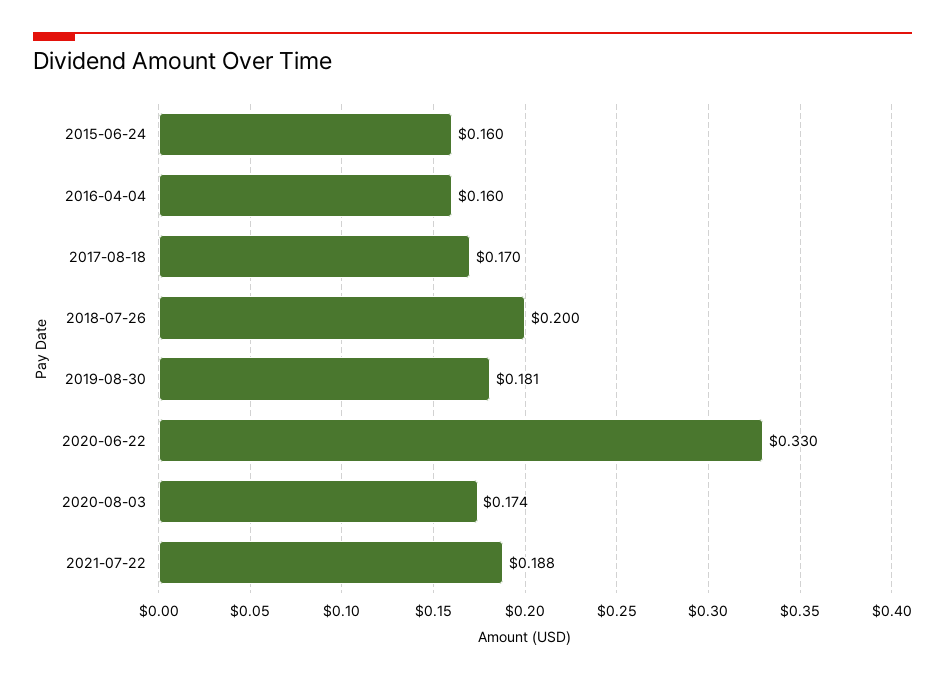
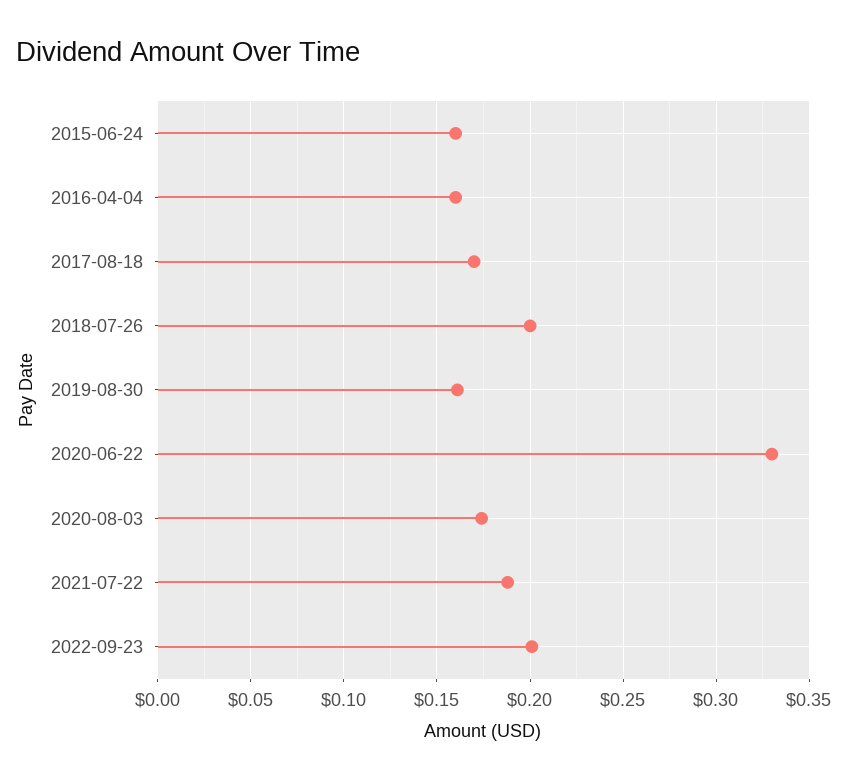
2019-08-30: 0.181 -> 0.16
2022-09-23: none -> 0.2

